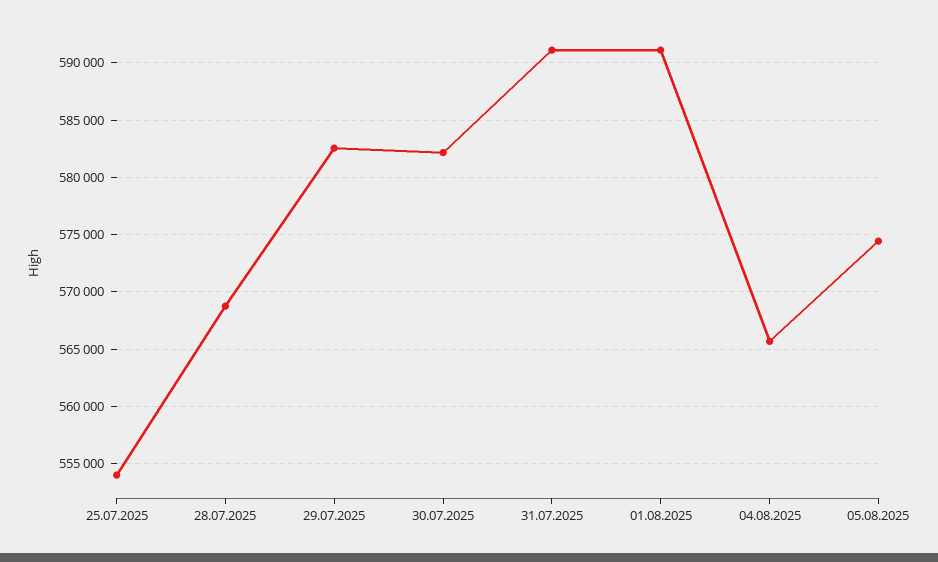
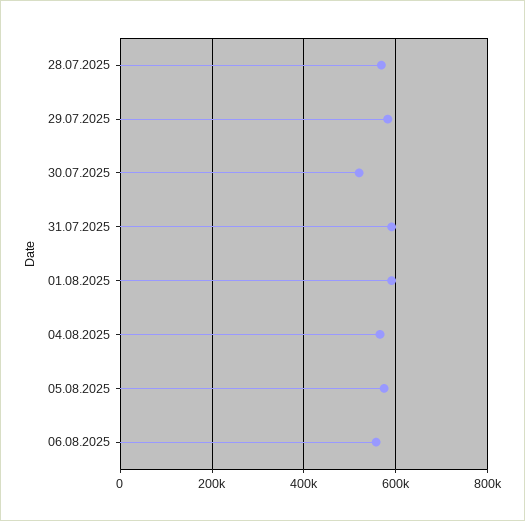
25.07.2025: 554000 -> none
30.07.2025: 582000 -> 520000
06.08.2025: none -> 560000

